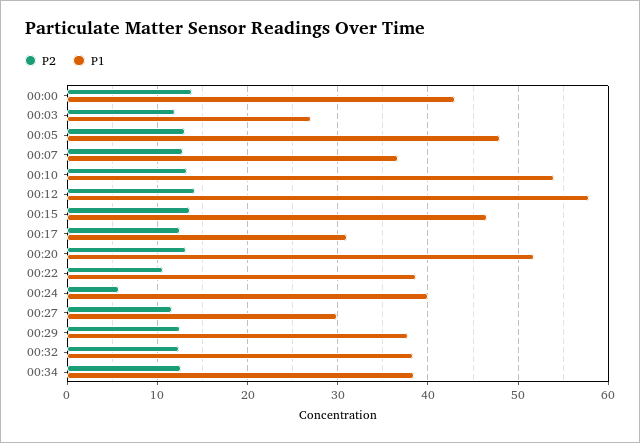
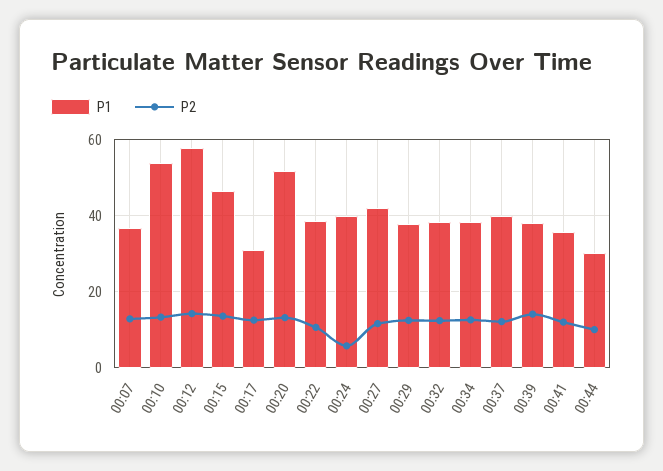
P2, 00:00: 14 -> none
P1, 00:00: 43 -> none
P2, 00:03: 12 -> none
P1, 00:03: 27 -> none
P2, 00:05: 13 -> none
P1, 00:05: 48 -> none
P1, 00:27: 30 -> 42
P1, 00:37: none -> 40
P2, 00:37: none -> 12
P1, 00:39: none -> 38
P2, 00:39: none -> 14
P1, 00:41: none -> 36
P2, 00:41: none -> 12
P1, 00:44: none -> 30
P2, 00:44: none -> 10

